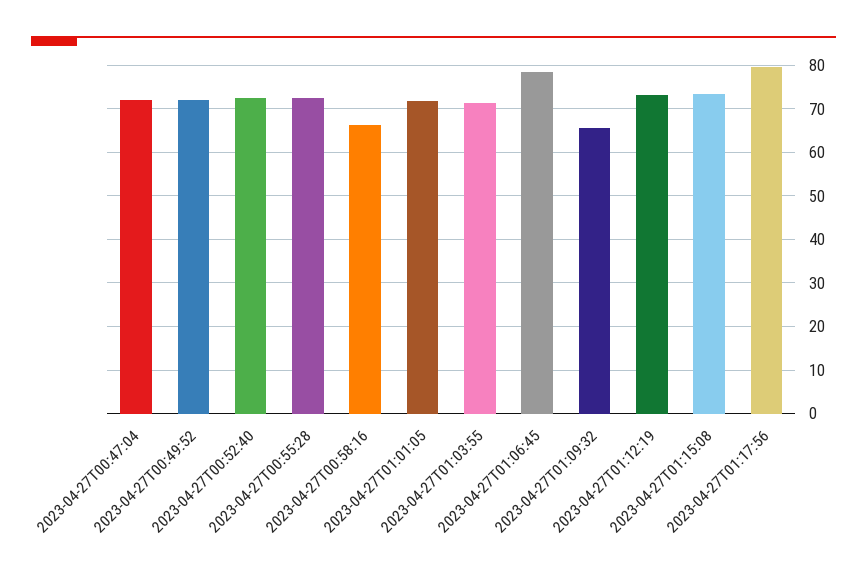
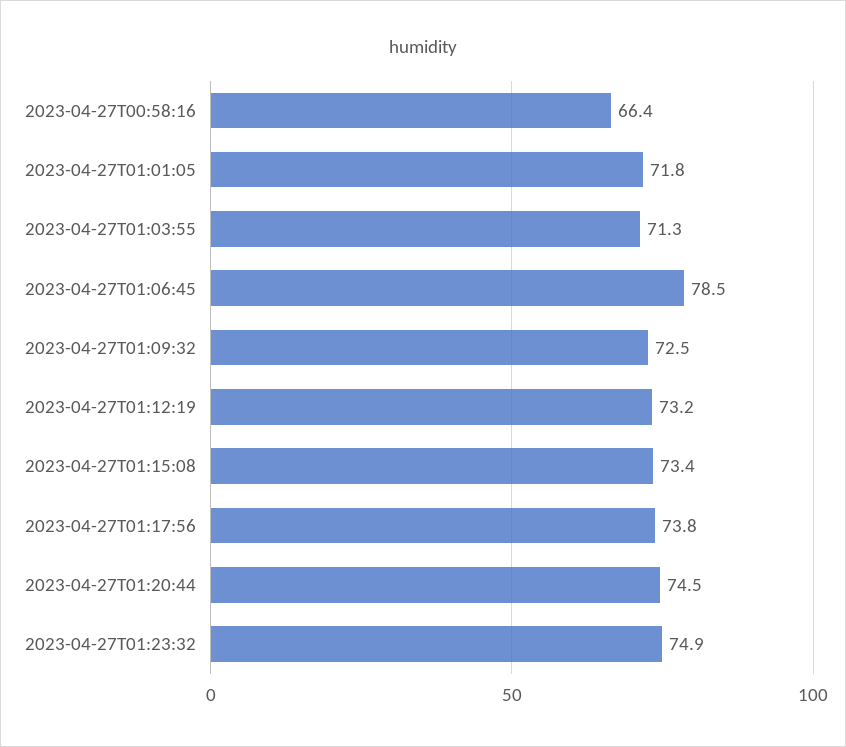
2023-04-27T00:47:04: 72 -> none
2023-04-27T00:49:52: 72 -> none
2023-04-27T00:52:40: 72 -> none
2023-04-27T00:55:28: 72 -> none
2023-04-27T01:09:32: 66 -> 72.5
2023-04-27T01:17:56: 80 -> 73.8
2023-04-27T01:20:44: none -> 74.5
2023-04-27T01:23:32: none -> 74.9

